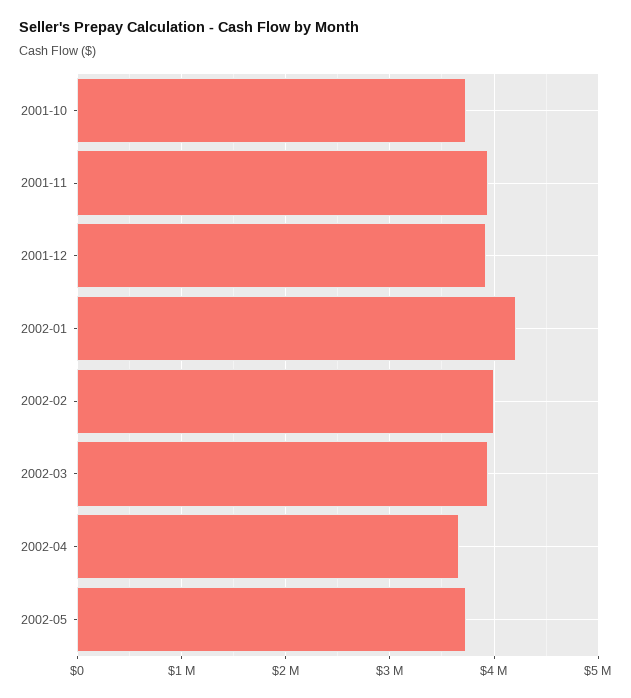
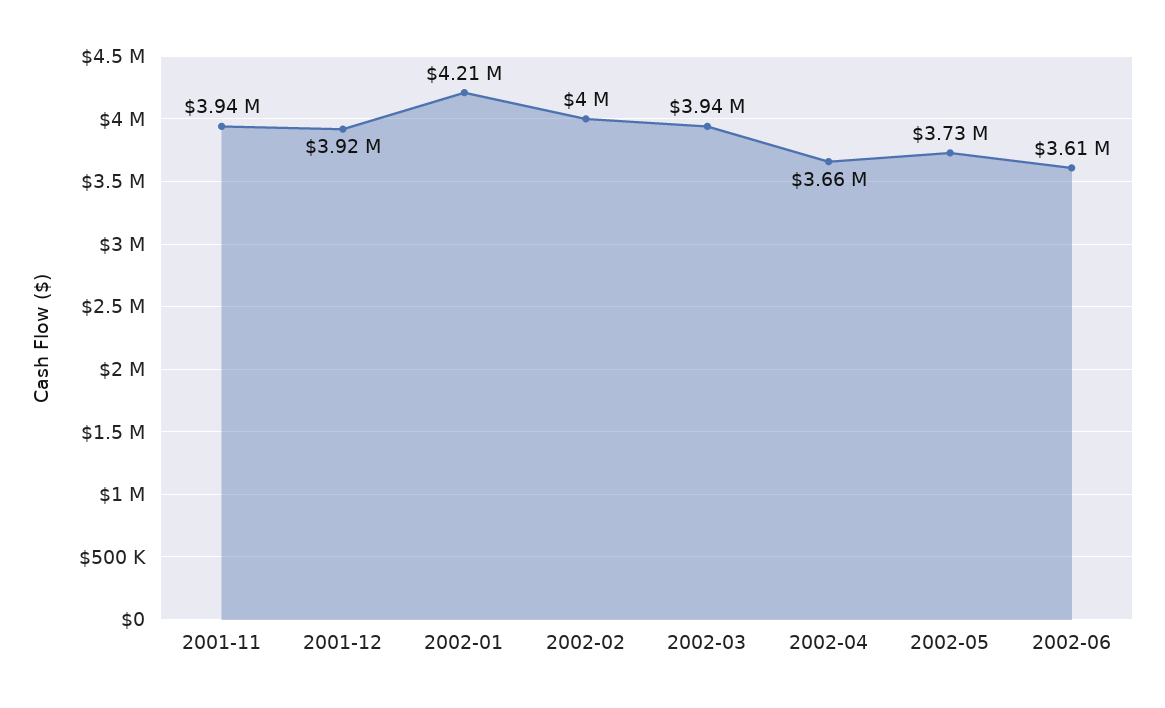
2001-10: 3700000 -> none
2002-06: none -> 3610000

